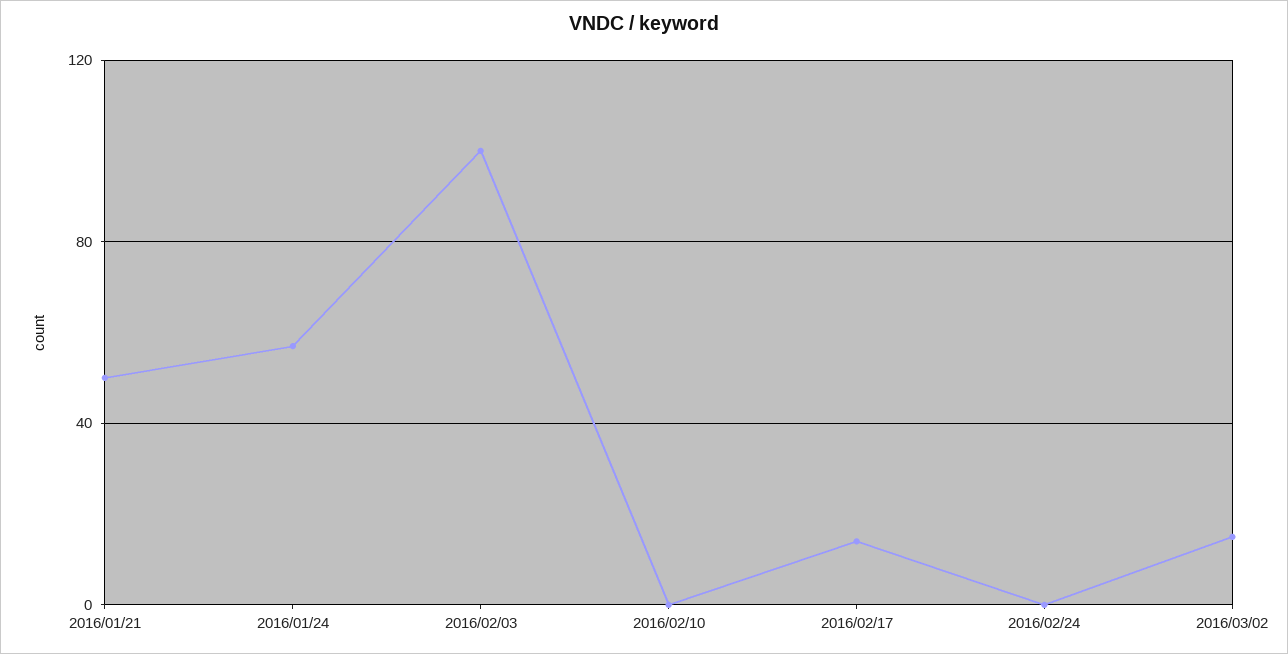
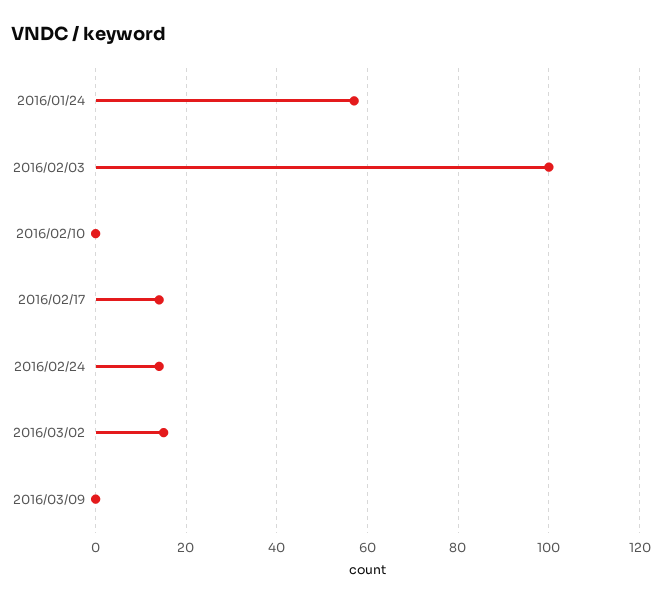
2016/01/21: 50 -> none
2016/02/24: 0 -> 15
2016/03/09: none -> 0

